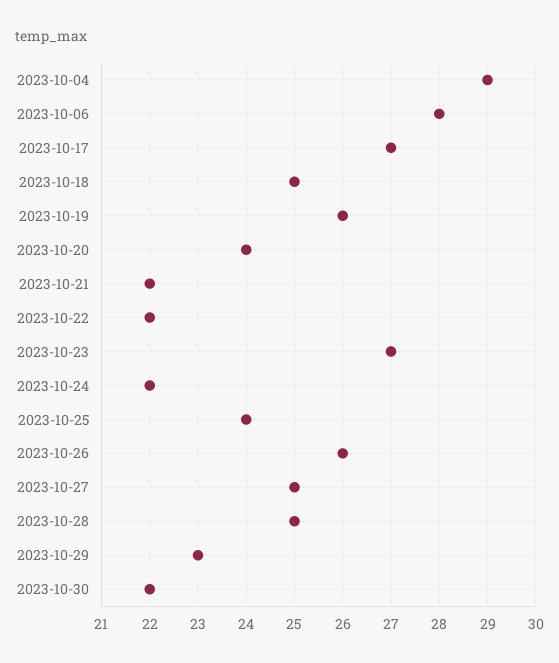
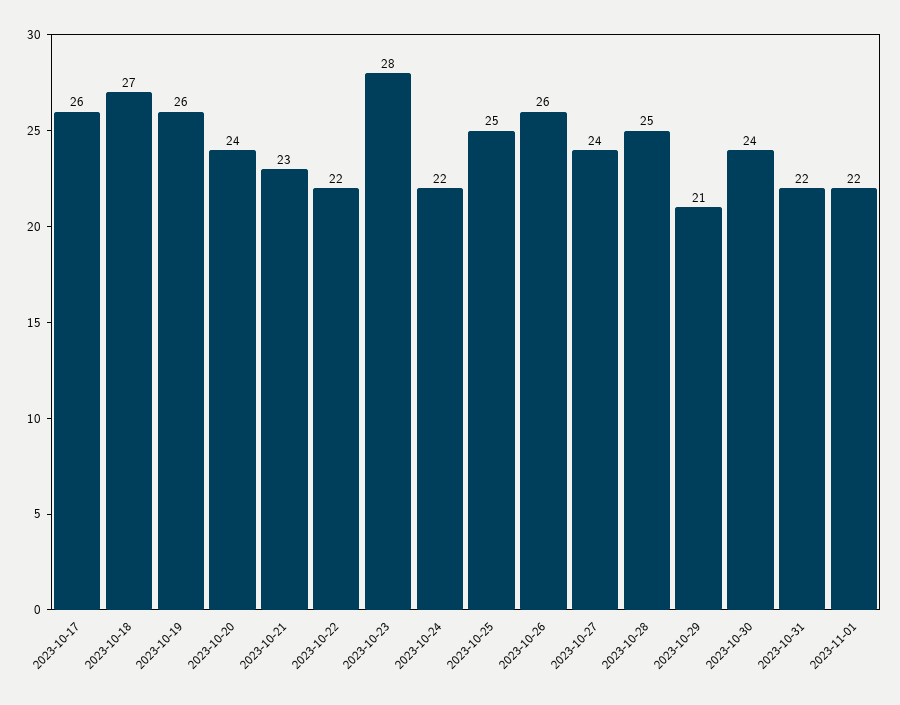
2023-10-04: 29 -> none
2023-10-06: 28 -> none
2023-10-17: 27 -> 26
2023-10-18: 25 -> 27
2023-10-21: 22 -> 23
2023-10-23: 27 -> 28
2023-10-25: 24 -> 25
2023-10-27: 25 -> 24
2023-10-29: 23 -> 21
2023-10-30: 22 -> 24
2023-10-31: none -> 22
2023-11-01: none -> 22

